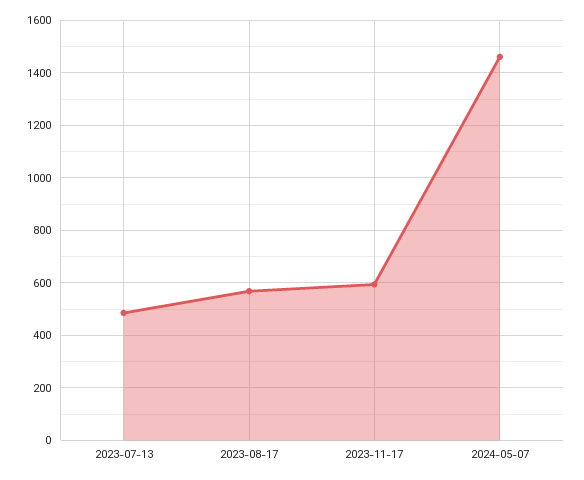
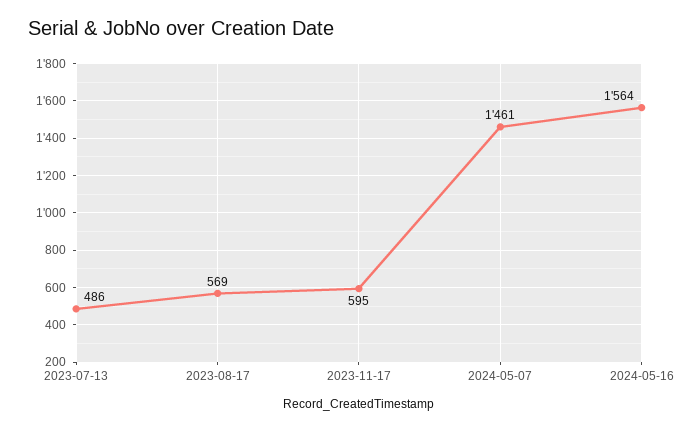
2024-05-16: none -> 1564

